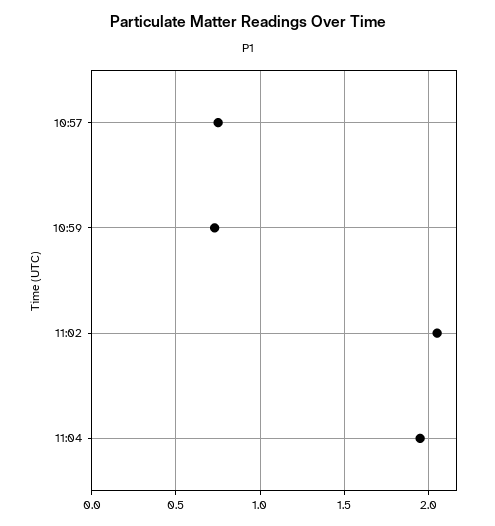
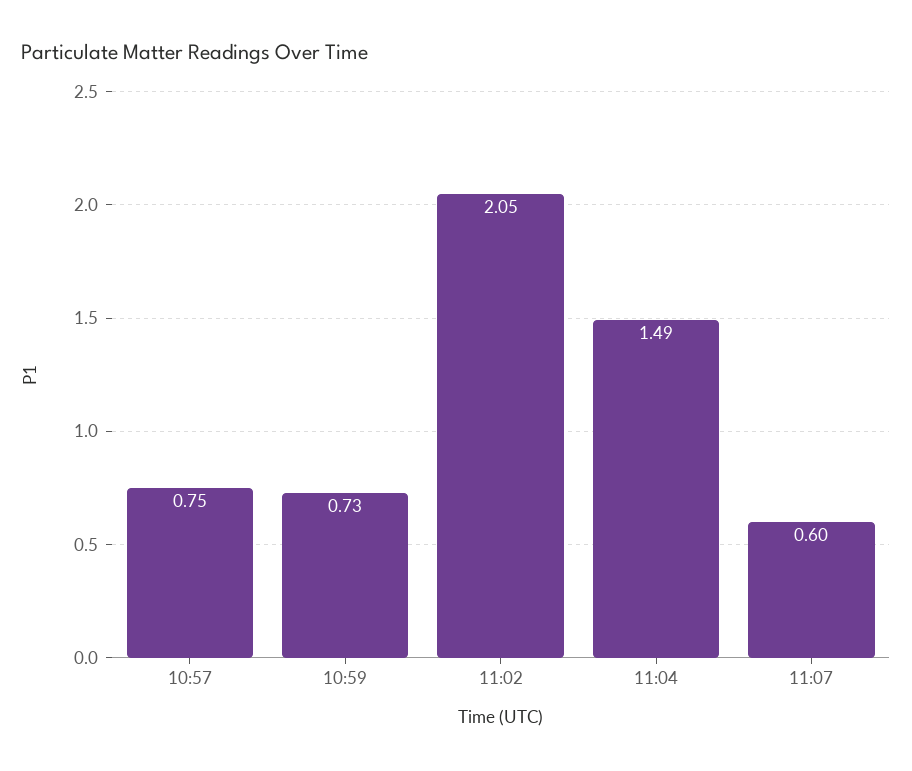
11:04: 1.95 -> 1.49
11:07: none -> 0.6

